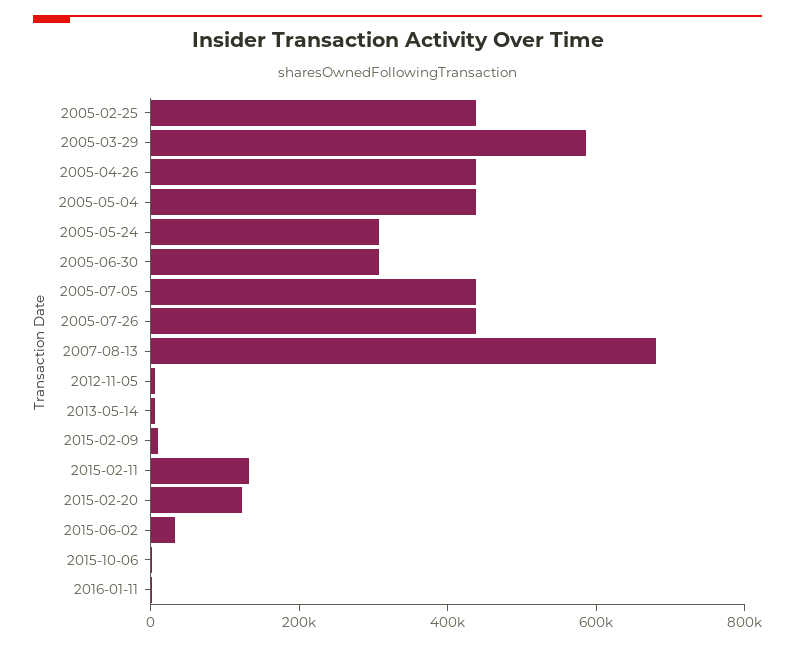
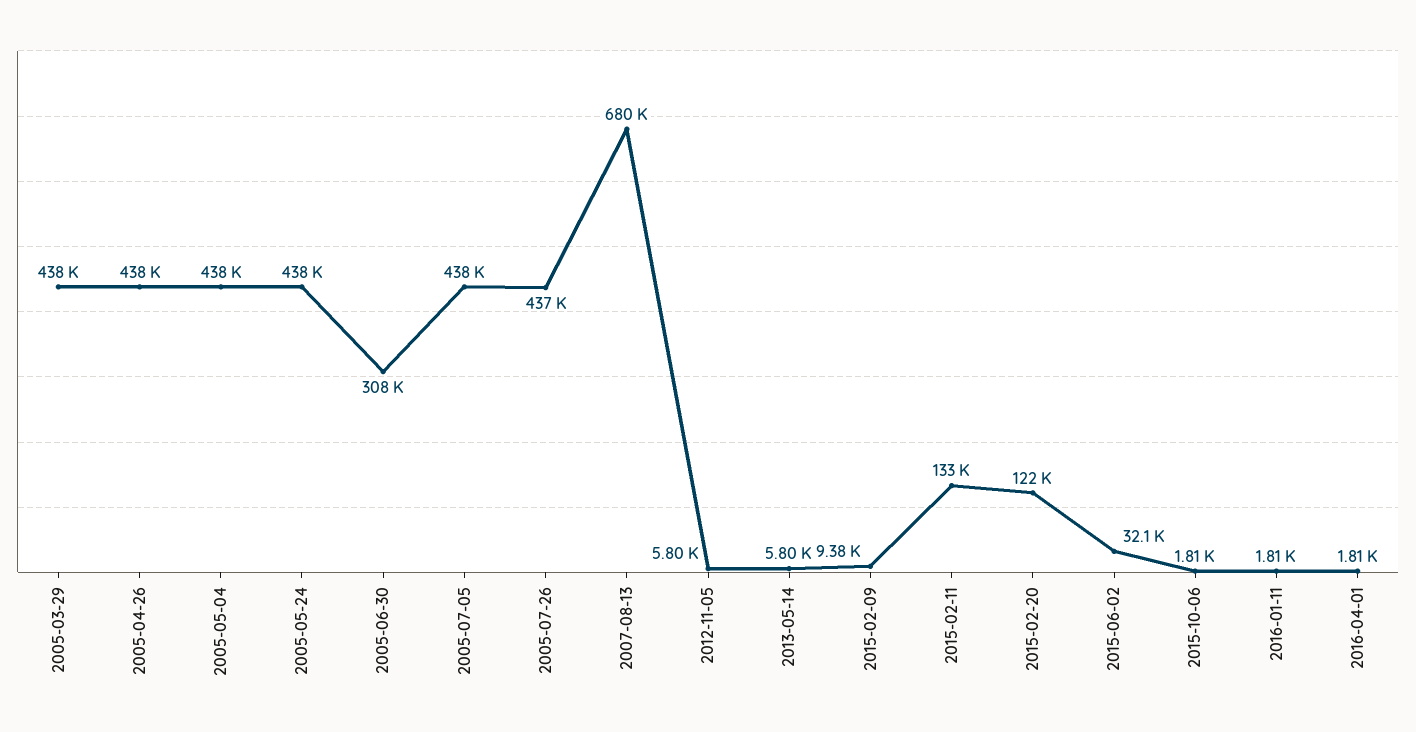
2005-02-25: 450000 -> none
2005-03-29: 600000 -> 438000
2005-05-24: 300000 -> 438000
2016-04-01: none -> 1810

